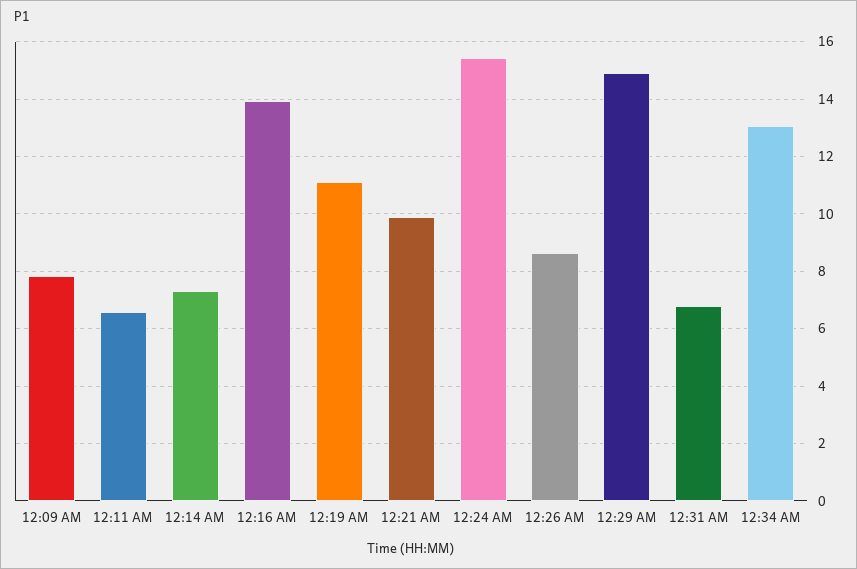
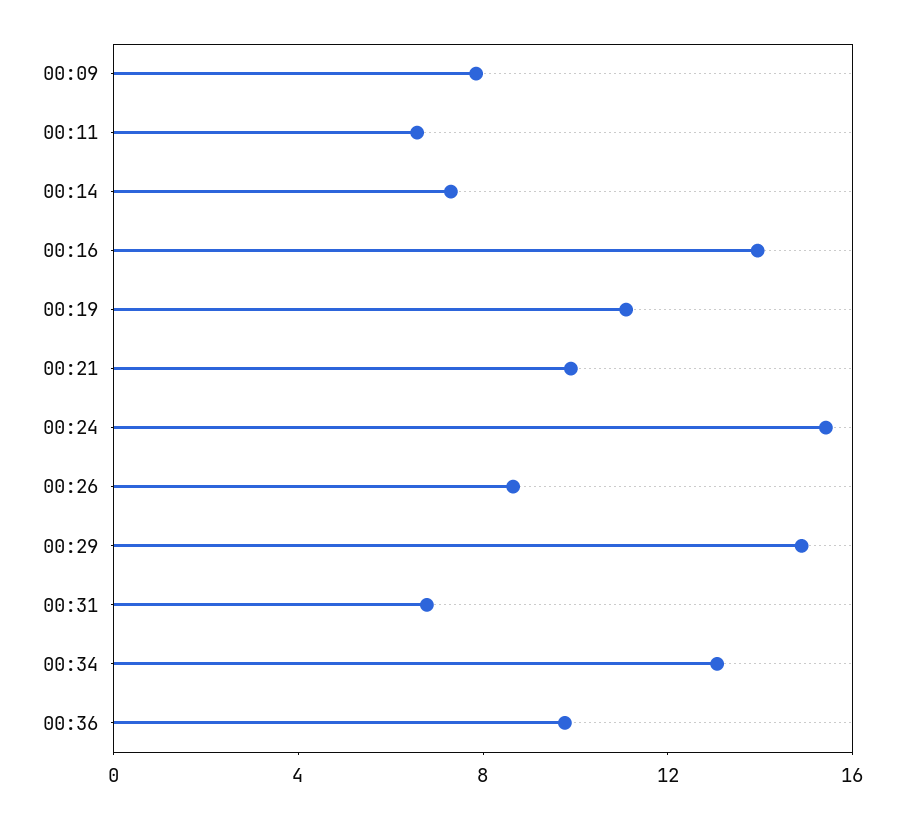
00:36: none -> 10

